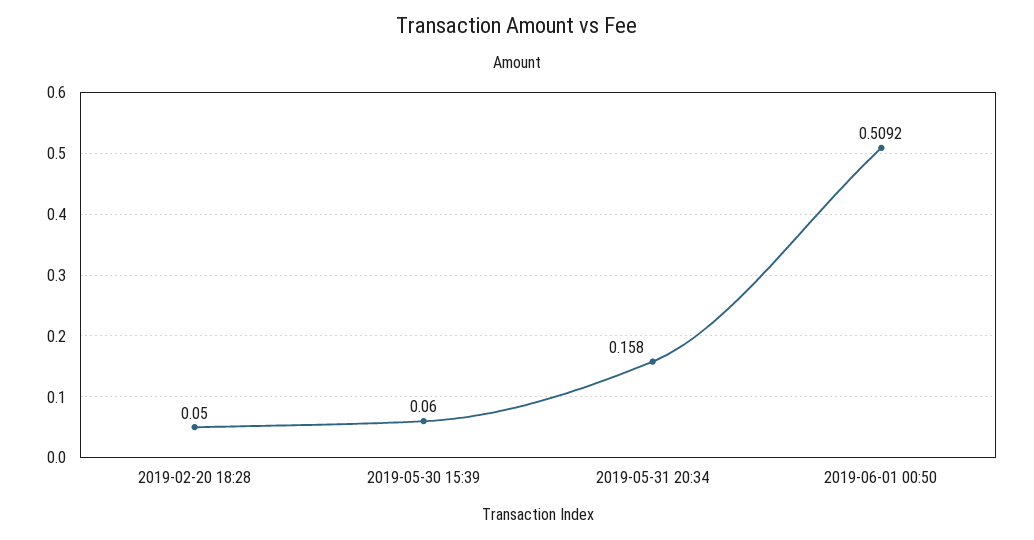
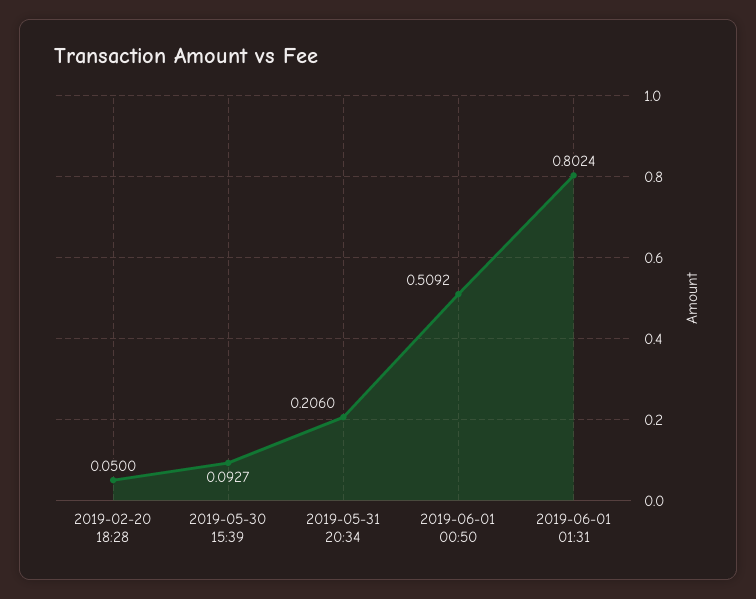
2019-05-30 15:39: 0.06 -> 0.0927
2019-05-31 20:34: 0.158 -> 0.206
2019-06-01 01:31: none -> 0.8024

